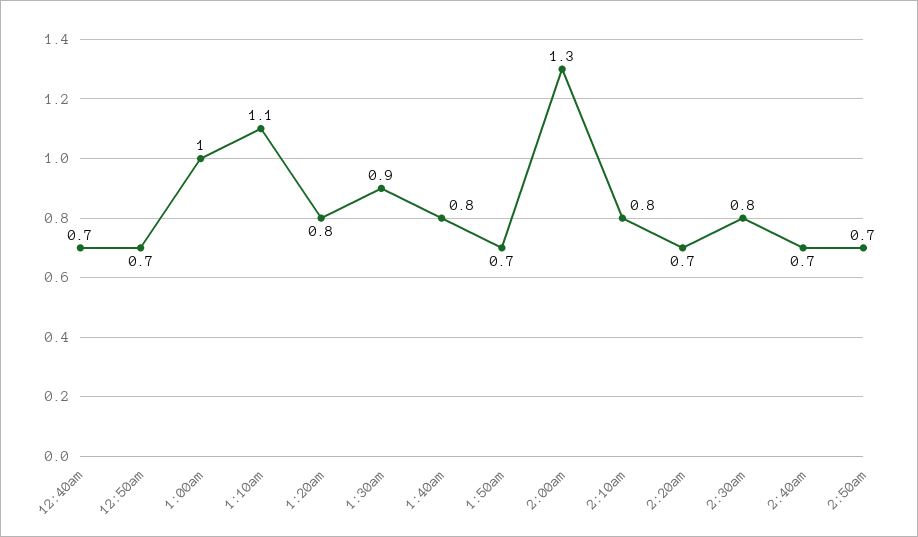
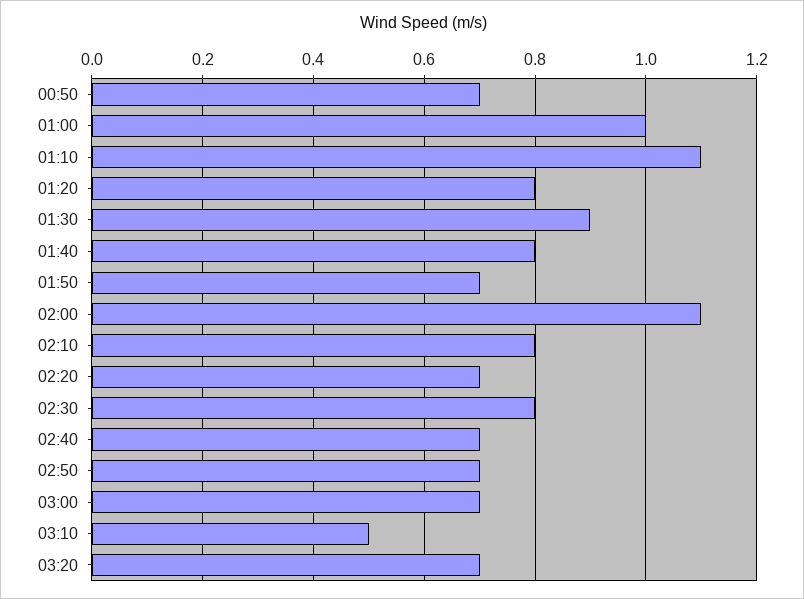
12:40am: 0.7 -> none
2:00am: 1.3 -> 1.1
03:00: none -> 0.7
03:10: none -> 0.5
03:20: none -> 0.7

